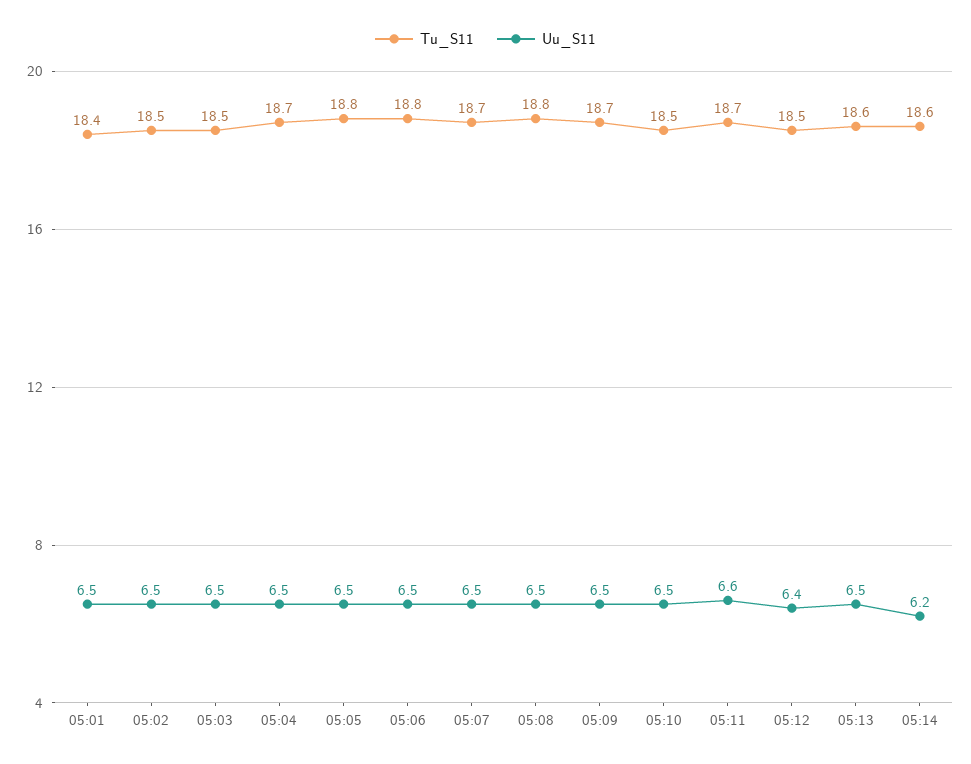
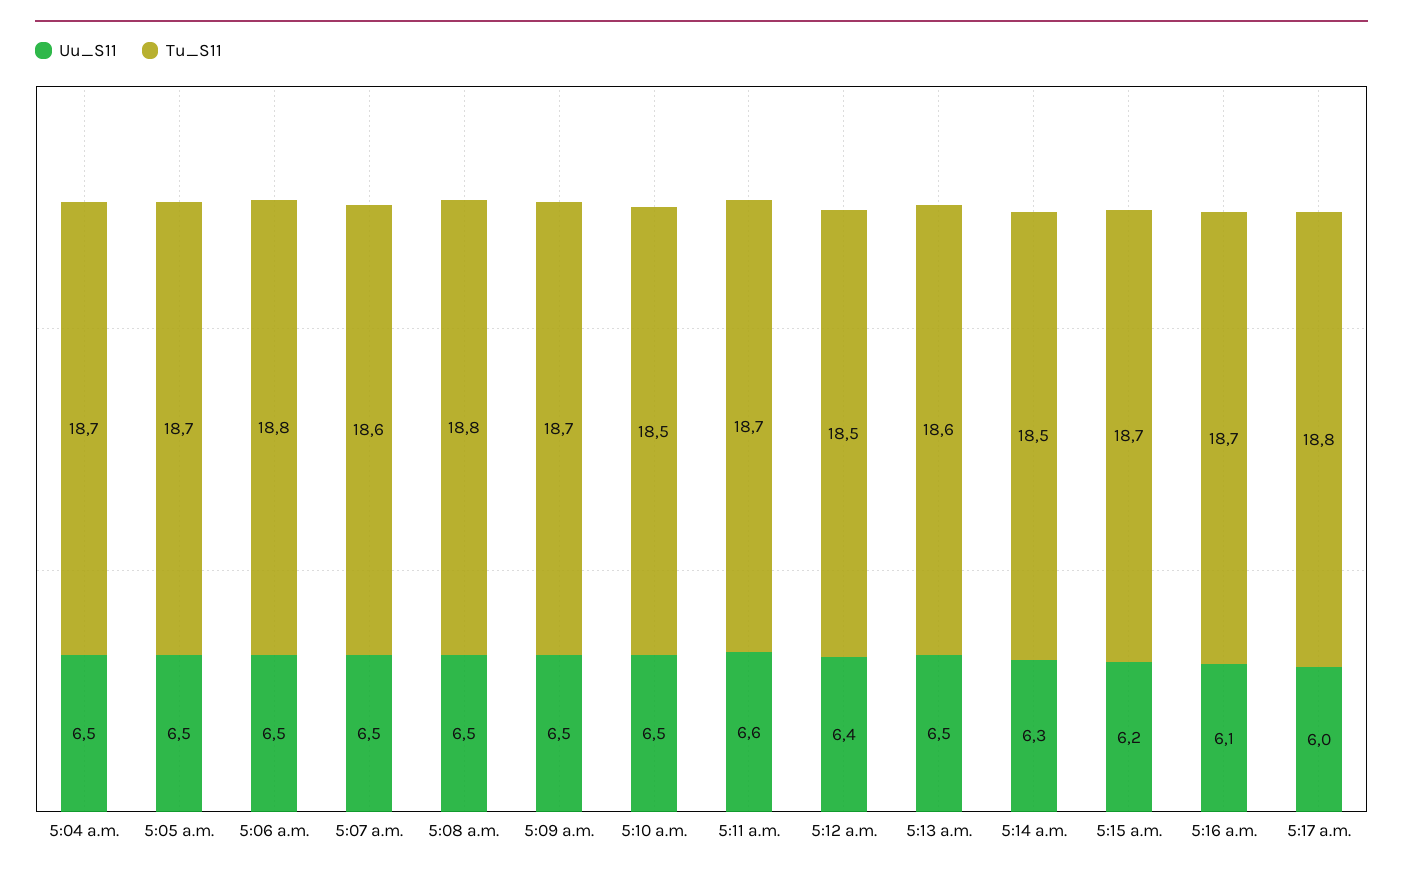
Tu_S11, 05:01: 18.4 -> none
Uu_S11, 05:01: 6.5 -> none
Tu_S11, 05:02: 18.5 -> none
Uu_S11, 05:02: 6.5 -> none
Tu_S11, 05:03: 18.5 -> none
Uu_S11, 05:03: 6.5 -> none
Tu_S11, 05:05: 18.8 -> 18.7
Tu_S11, 05:07: 18.7 -> 18.6
Tu_S11, 05:14: 18.6 -> 18.5
Uu_S11, 05:14: 6.2 -> 6.3
Uu_S11, 5:15 a.m.: none -> 6.2
Tu_S11, 5:15 a.m.: none -> 18.7
Uu_S11, 5:16 a.m.: none -> 6.1
Tu_S11, 5:16 a.m.: none -> 18.7
Uu_S11, 5:17 a.m.: none -> 6
Tu_S11, 5:17 a.m.: none -> 18.8

